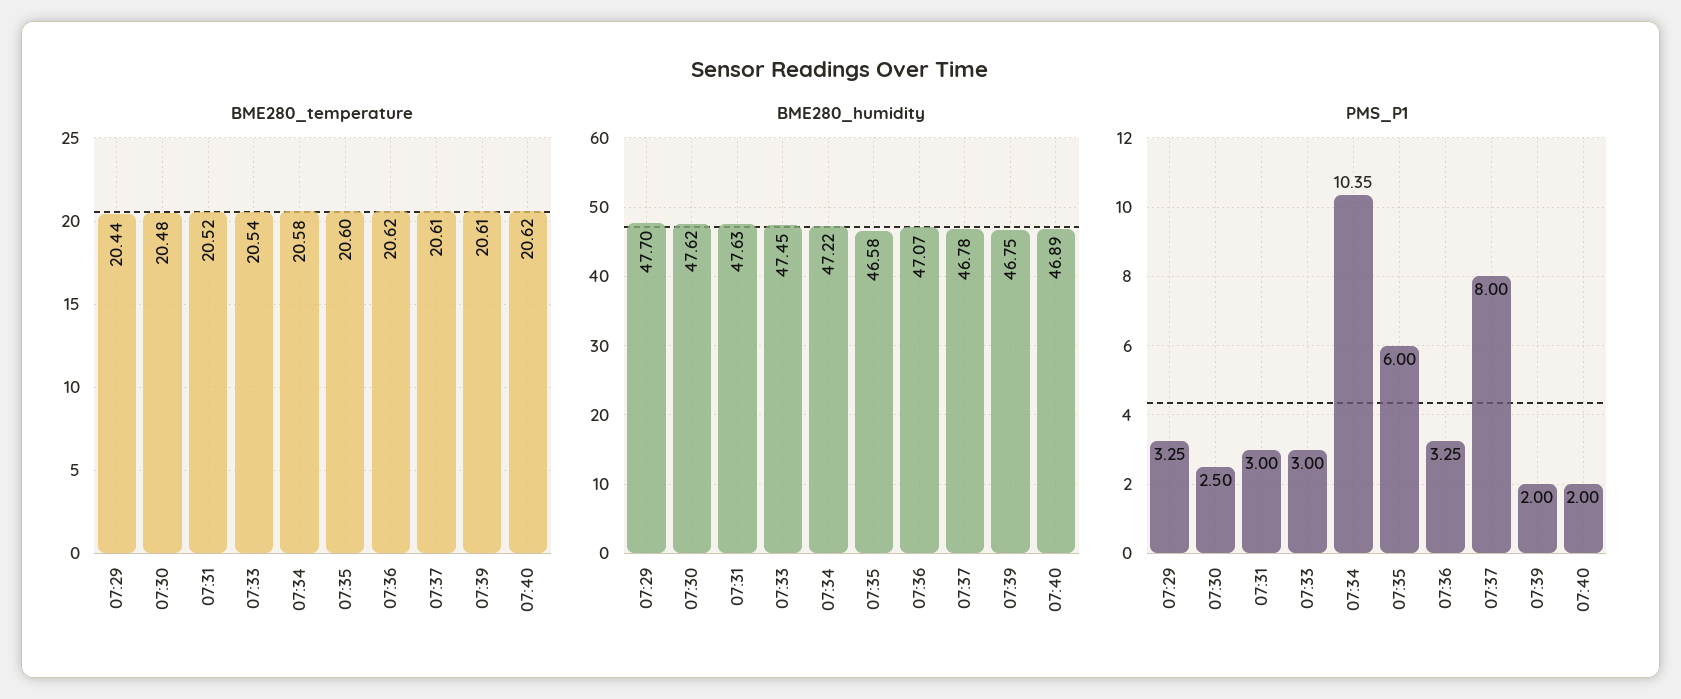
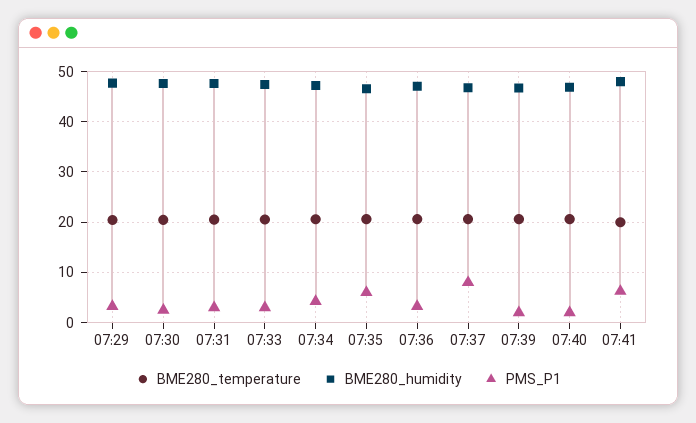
PMS_P1, 07:34: 10.35 -> 4
BME280_temperature, 07:41: none -> 20
BME280_humidity, 07:41: none -> 48
PMS_P1, 07:41: none -> 6

